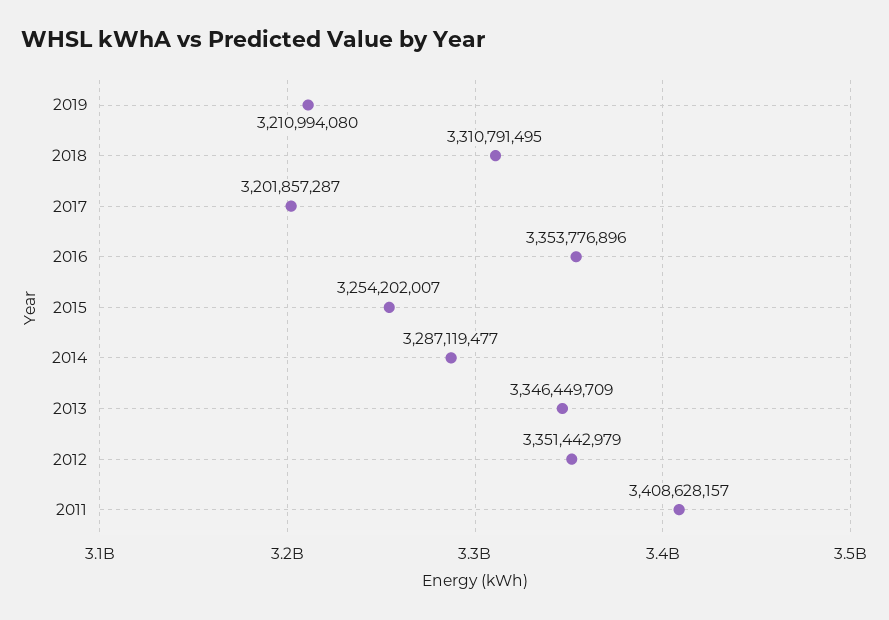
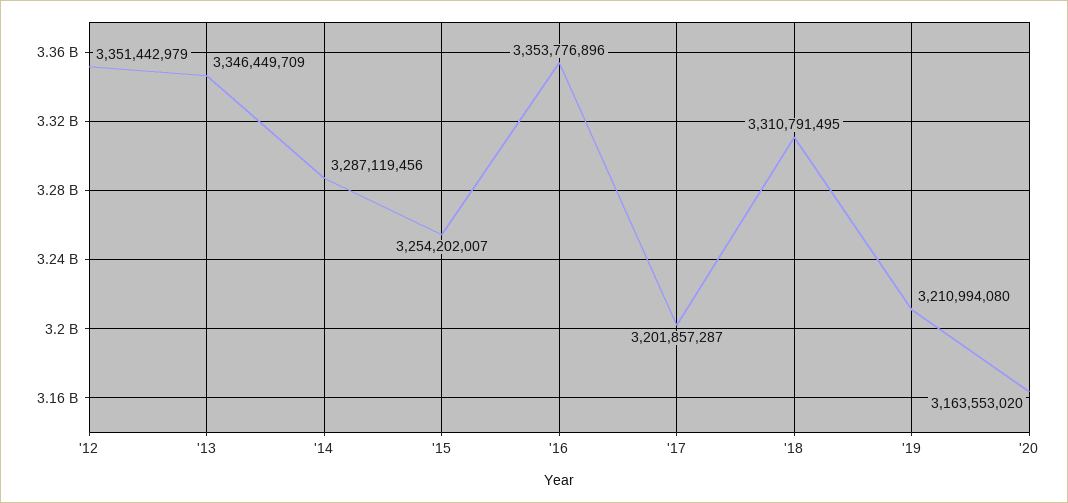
2014: 3287119477 -> 3287119456
2011: 3408628157 -> none
'20: none -> 3163553020

